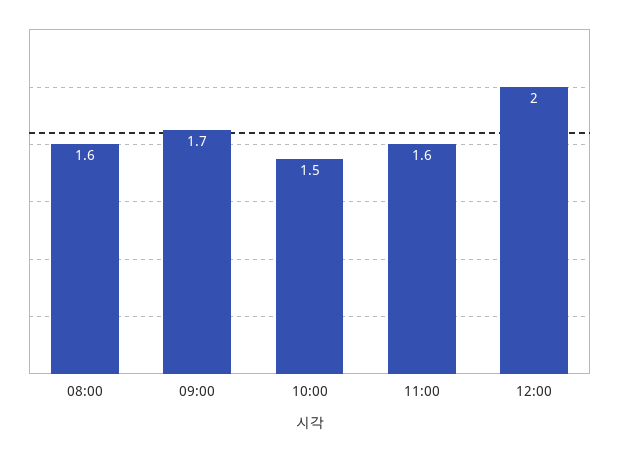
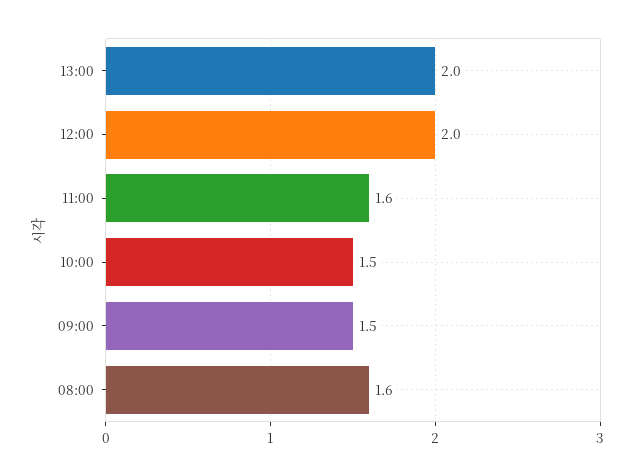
09:00: 1.7 -> 1.5
13:00: none -> 2

